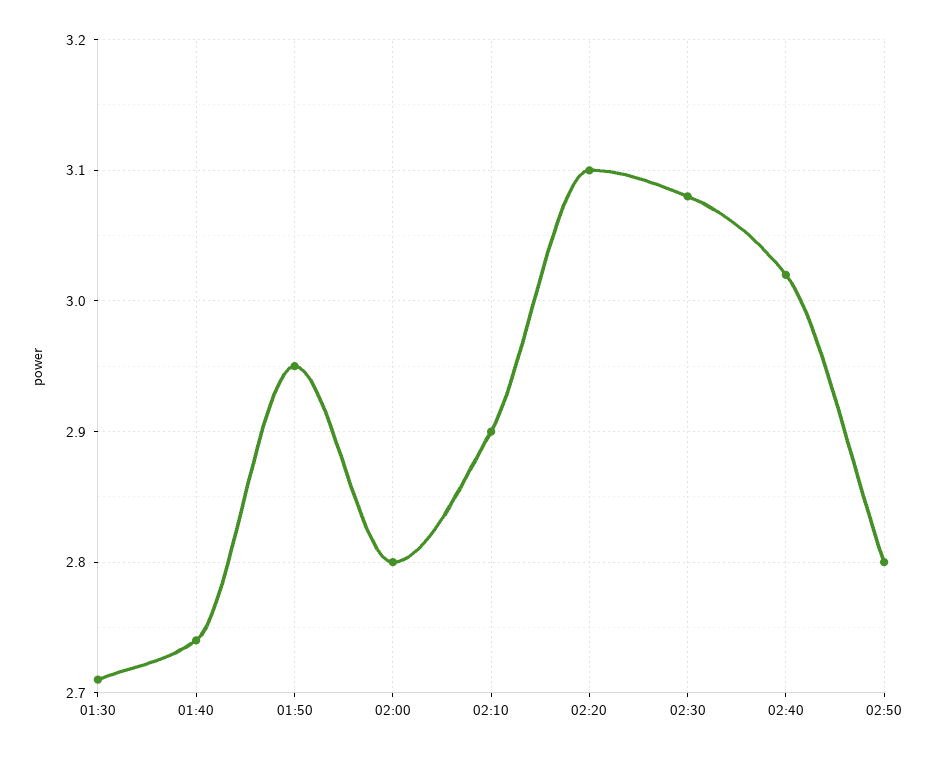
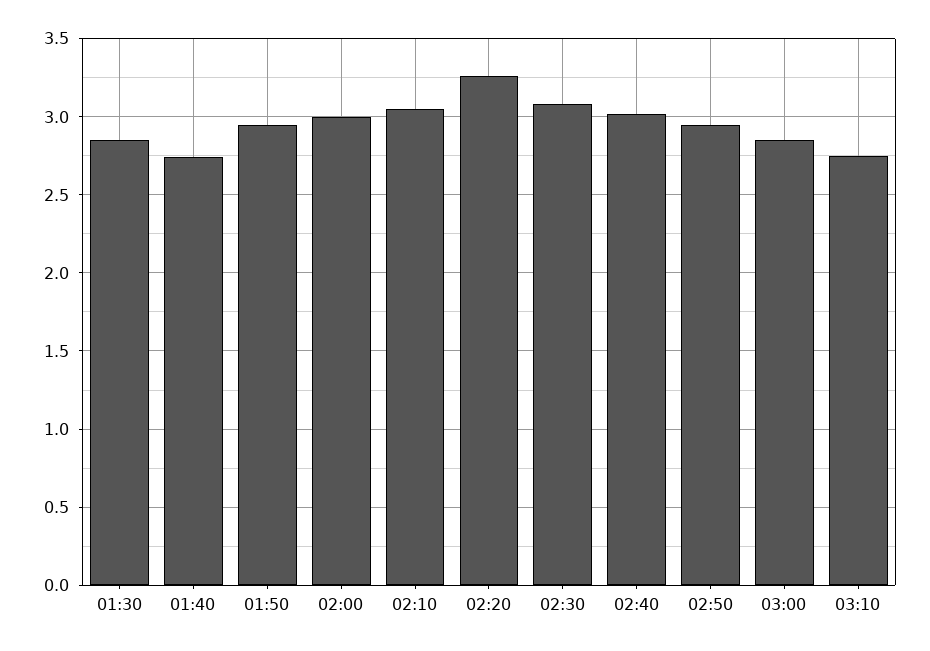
01:30: 2.71 -> 2.85
02:00: 2.8 -> 3
02:10: 2.9 -> 3.05
02:20: 3.1 -> 3.25
02:50: 2.8 -> 2.95
03:00: none -> 2.85
03:10: none -> 2.75

